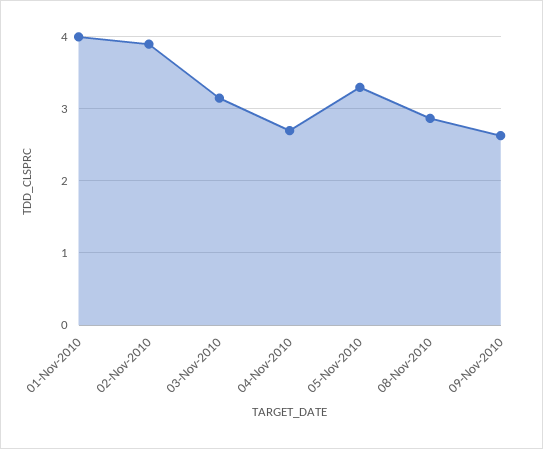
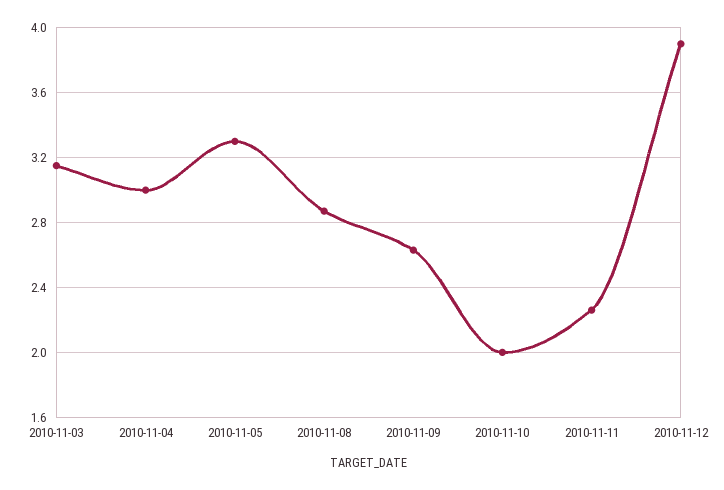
01-Nov-2010: 4 -> none
02-Nov-2010: 3.9 -> none
04-Nov-2010: 2.7 -> 3
2010-11-10: none -> 2
2010-11-11: none -> 2.25
2010-11-12: none -> 3.9

